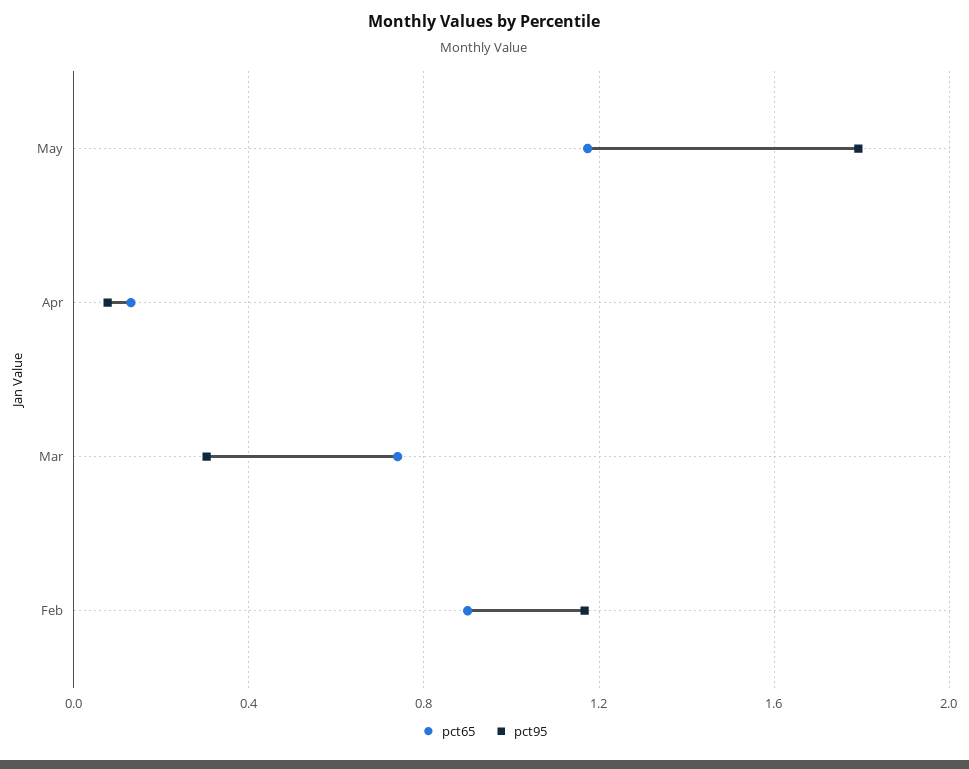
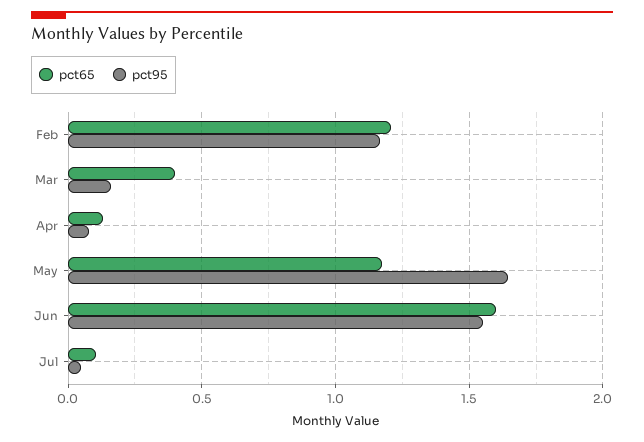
pct95, May: 1.8 -> 1.65
pct65, Mar: 0.75 -> 0.4
pct95, Mar: 0.3 -> 0.15
pct65, Feb: 0.9 -> 1.2
pct65, Jun: none -> 1.6
pct95, Jun: none -> 1.55
pct65, Jul: none -> 0.1
pct95, Jul: none -> 0.05

